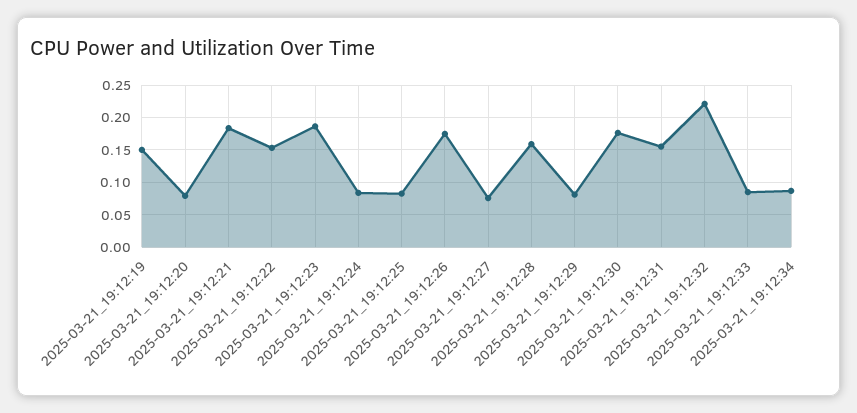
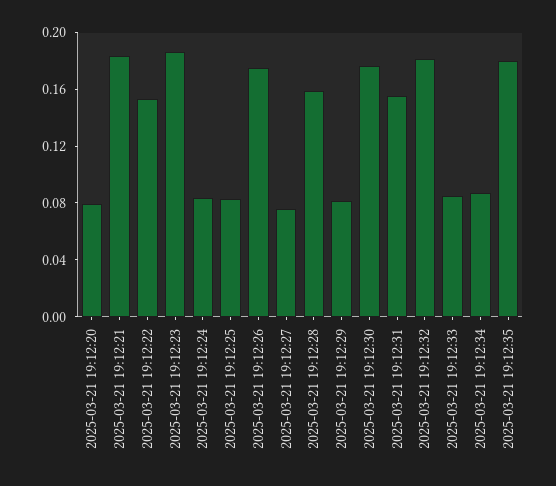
2025-03-21_19:12:19: 0.15 -> none
2025-03-21_19:12:32: 0.22 -> 0.18
2025-03-21 19:12:35: none -> 0.18

